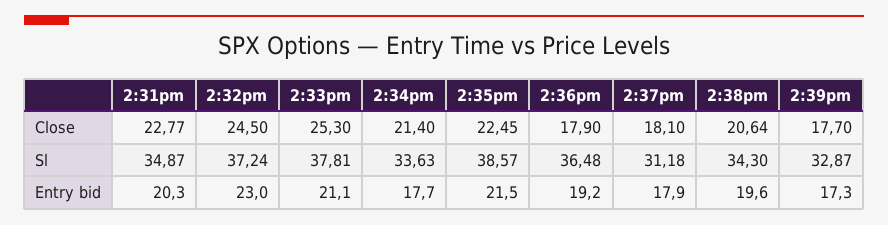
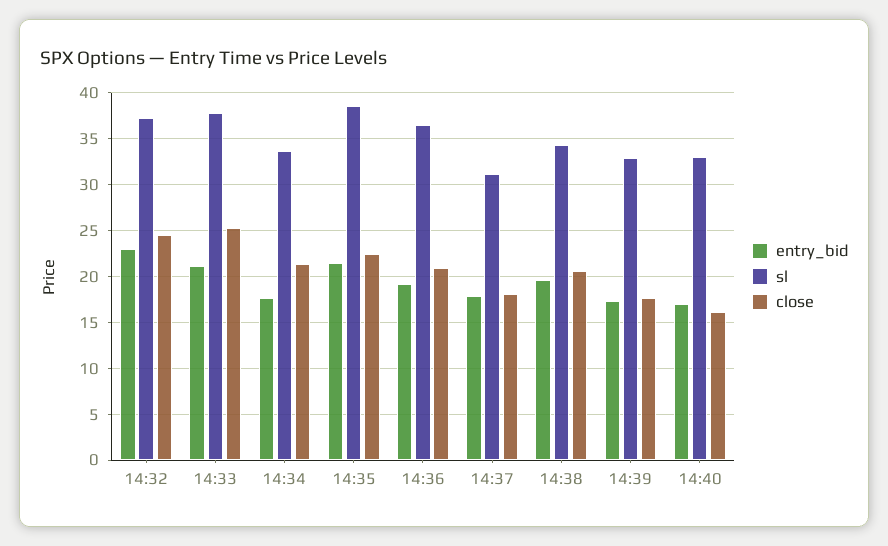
Close, 2:31pm: 22.77 -> none
Close, 2:36pm: 17.9 -> 21
Sl, 2:31pm: 34.87 -> none
Entry bid, 2:31pm: 20.3 -> none
Entry bid, 14:40: none -> 17
Sl, 14:40: none -> 33
Close, 14:40: none -> 16

